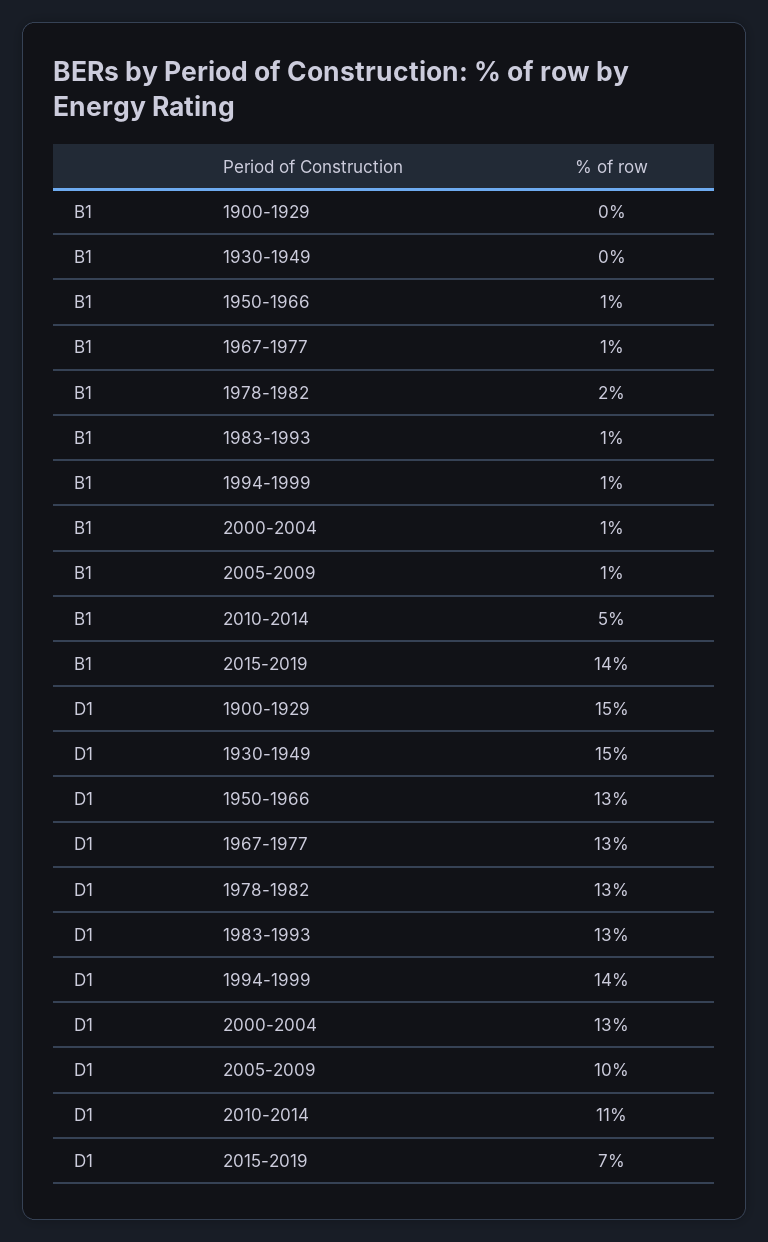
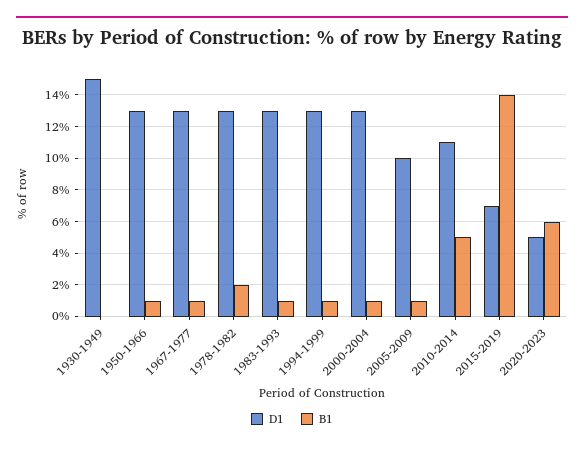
B1, 1900-1929: 0 -> none
D1, 1900-1929: 15 -> none
D1, 1994-1999: 14 -> 13
D1, 2020-2023: none -> 5
B1, 2020-2023: none -> 6

